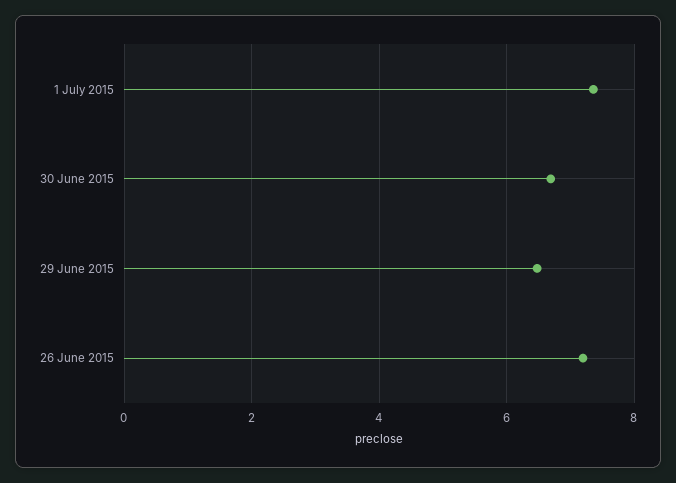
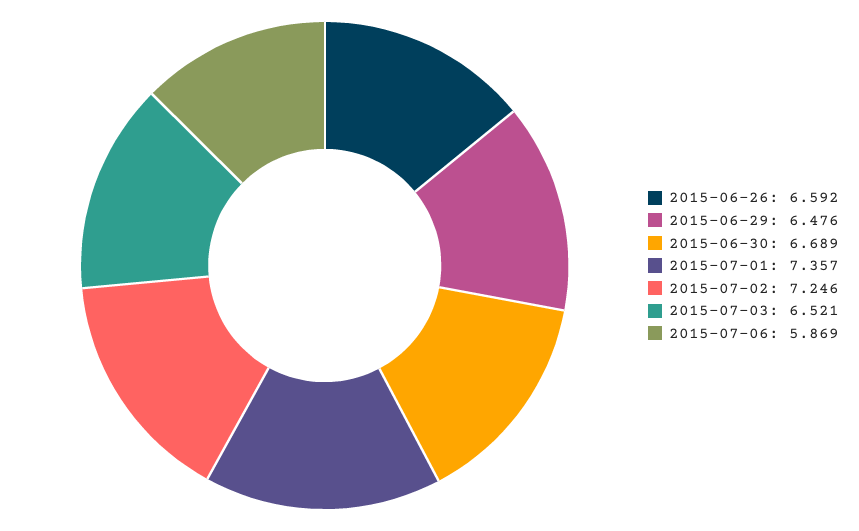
26 June 2015: 7.2 -> 6.592
2015-07-02: none -> 7.246
2015-07-03: none -> 6.521
2015-07-06: none -> 5.869

